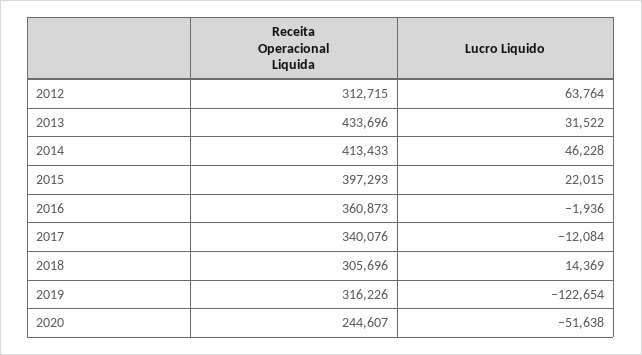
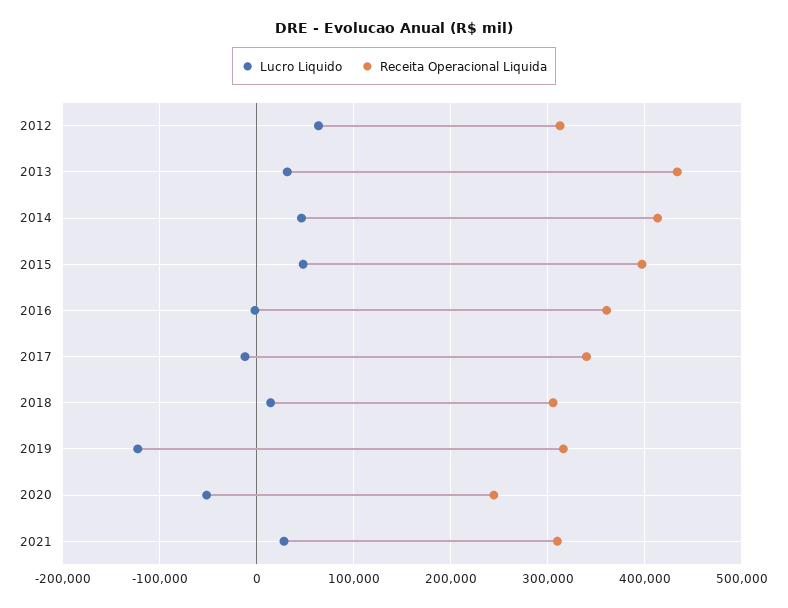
Lucro Liquido, 2015: 22015 -> 50000
Lucro Liquido, 2021: none -> 30000
Receita Operacional Liquida, 2021: none -> 310000

